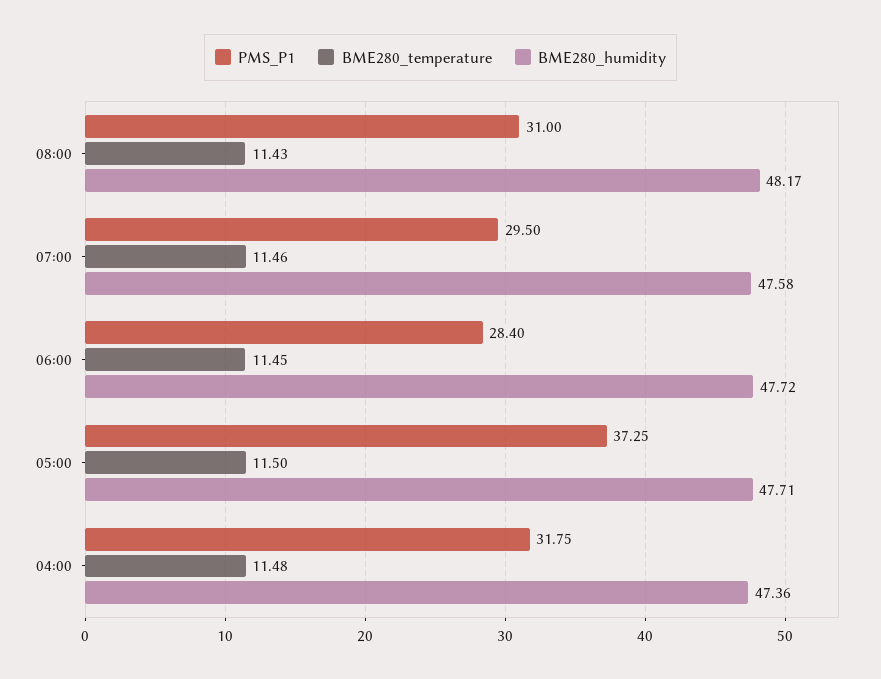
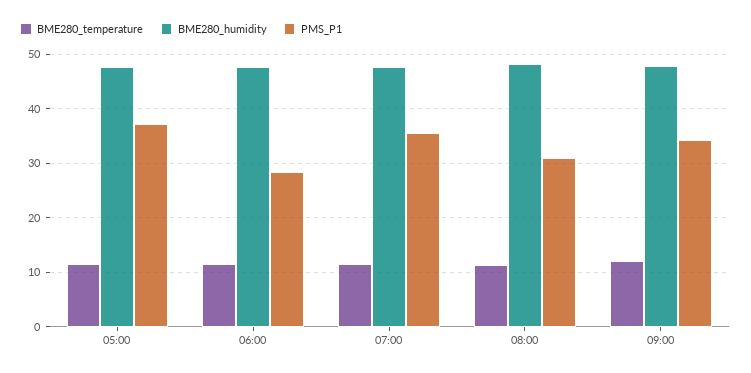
PMS_P1, 07:00: 29.5 -> 36
PMS_P1, 04:00: 31.75 -> none
BME280_temperature, 04:00: 11.48 -> none
BME280_humidity, 04:00: 47.36 -> none
BME280_temperature, 09:00: none -> 12
BME280_humidity, 09:00: none -> 48
PMS_P1, 09:00: none -> 34

